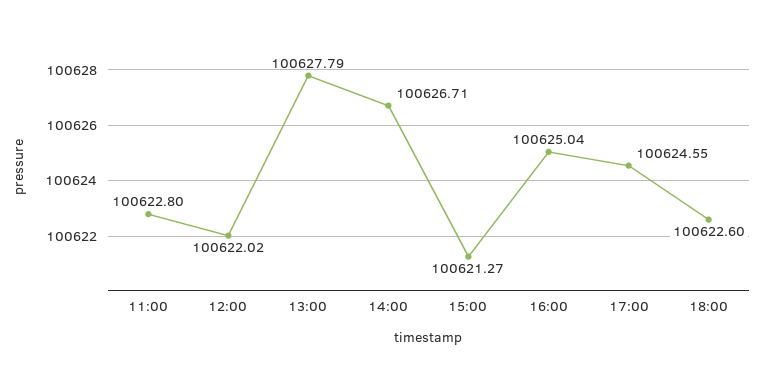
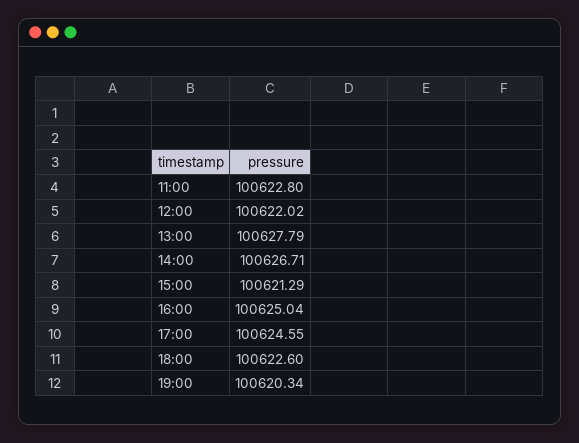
15:00: 100621.27 -> 100621.29
19:00: none -> 100620.34

